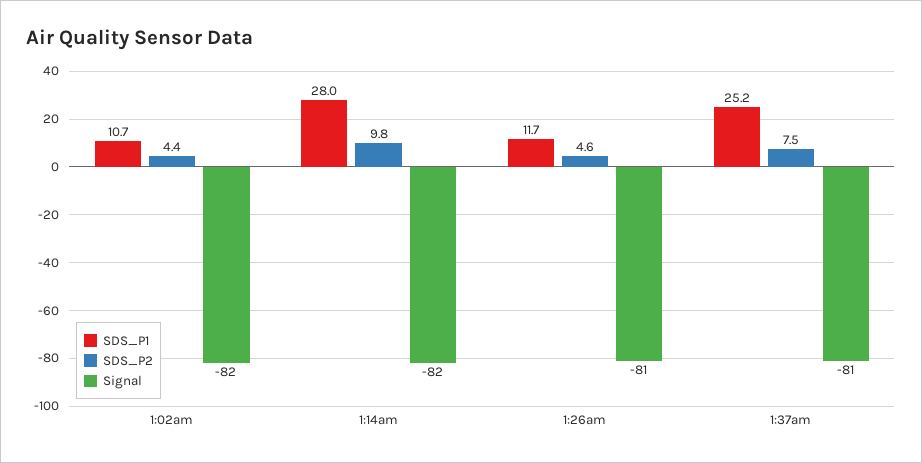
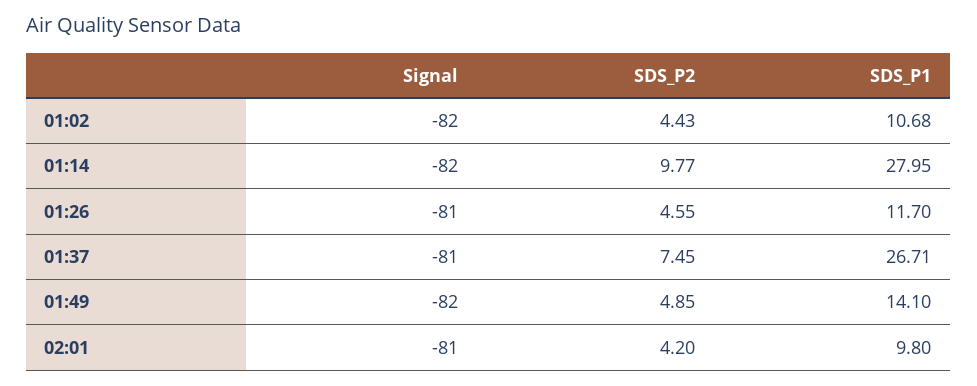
SDS_P1, 1:37am: 25.2 -> 26.71
Signal, 01:49: none -> -82
SDS_P2, 01:49: none -> 4.85
SDS_P1, 01:49: none -> 14.1
Signal, 02:01: none -> -81
SDS_P2, 02:01: none -> 4.2
SDS_P1, 02:01: none -> 9.8

